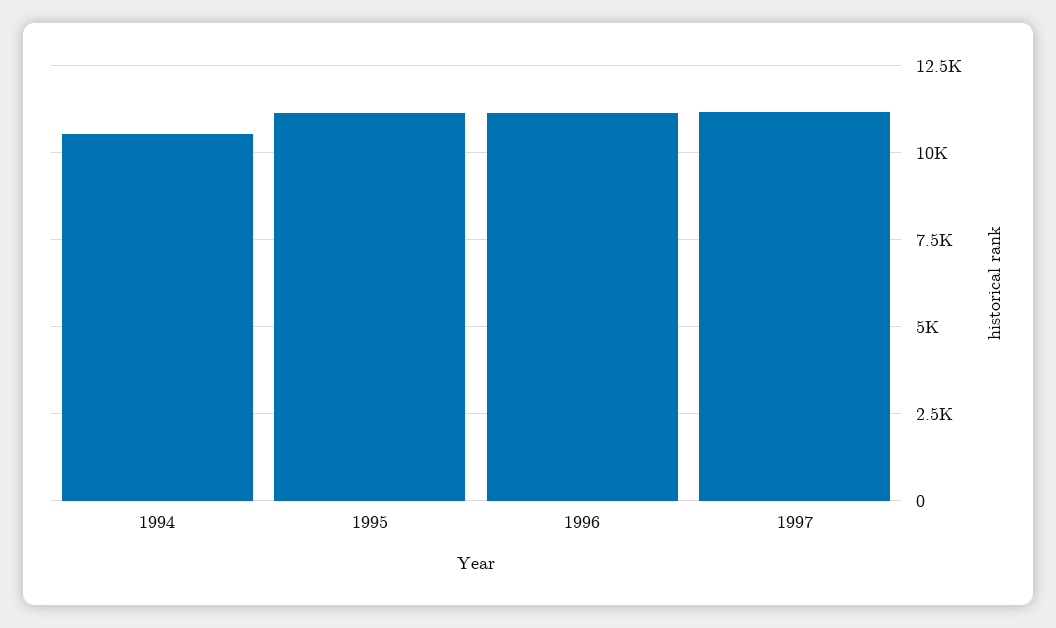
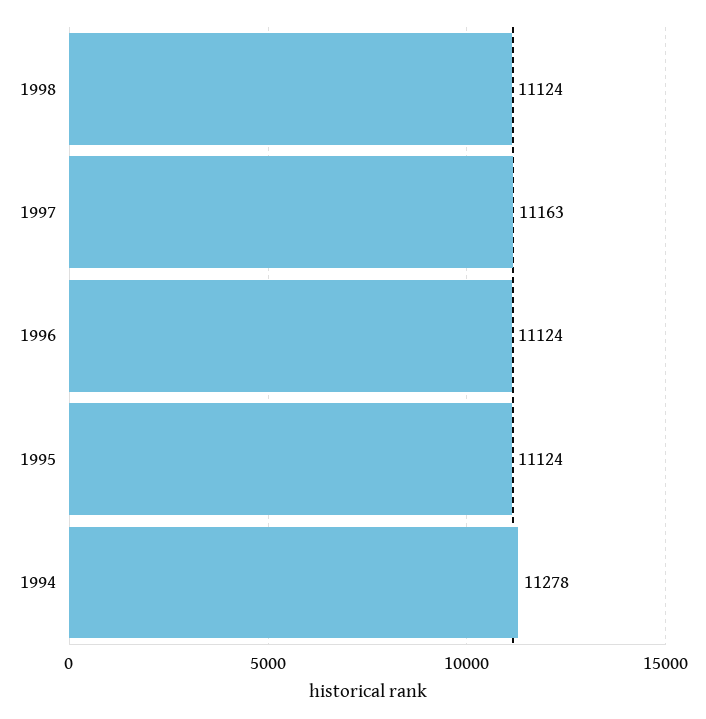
1994: 10500 -> 11278
1998: none -> 11124

